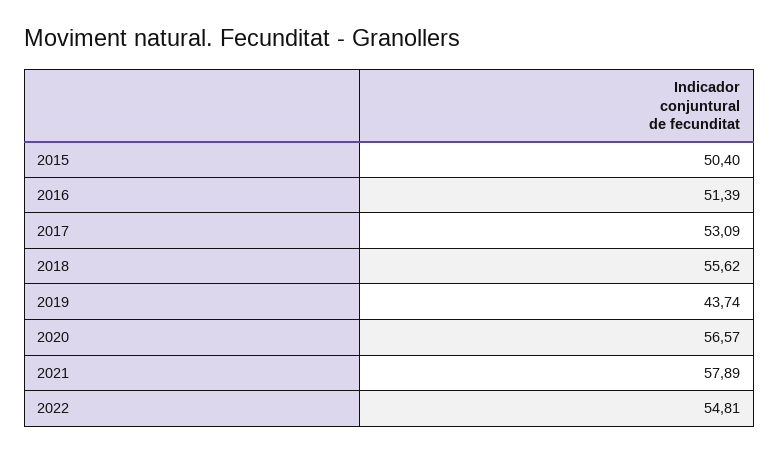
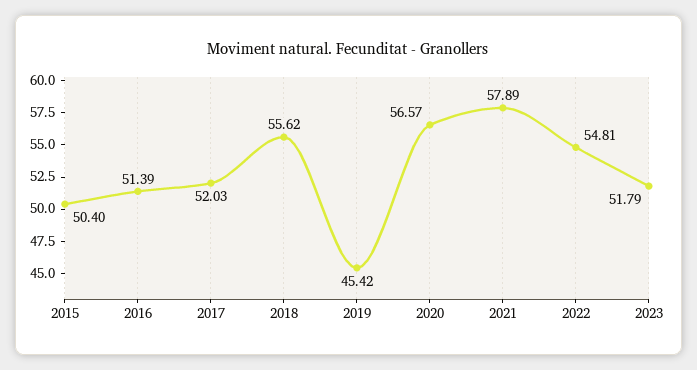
2017: 53.09 -> 52.03
2019: 43.74 -> 45.42
2023: none -> 51.79

